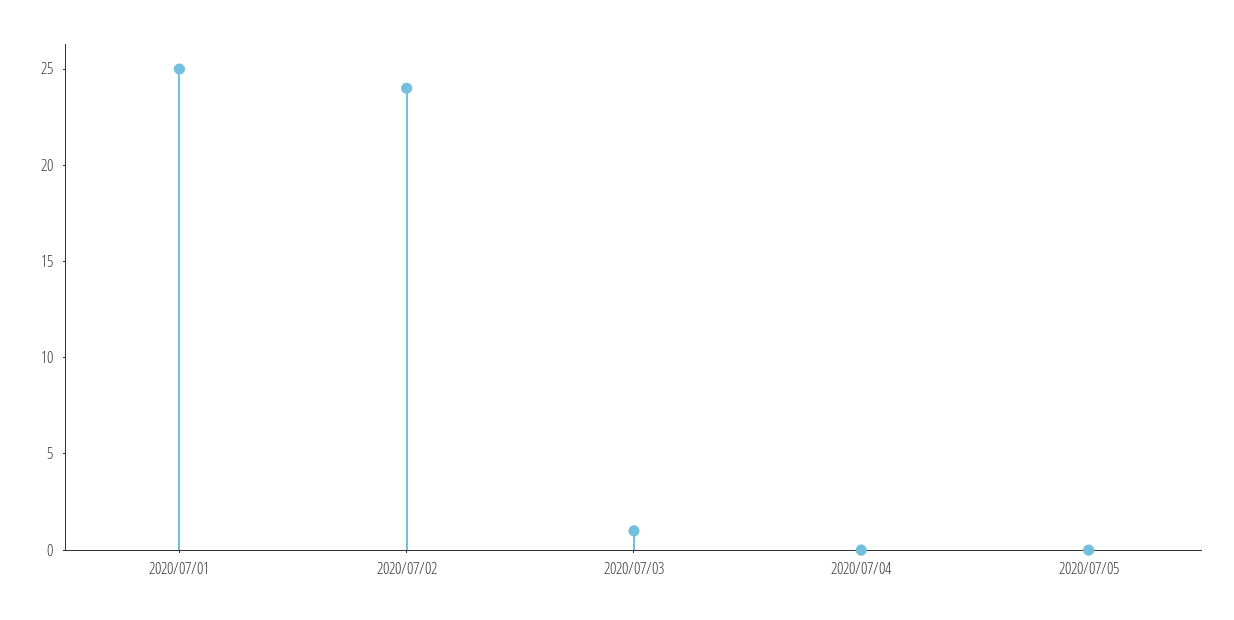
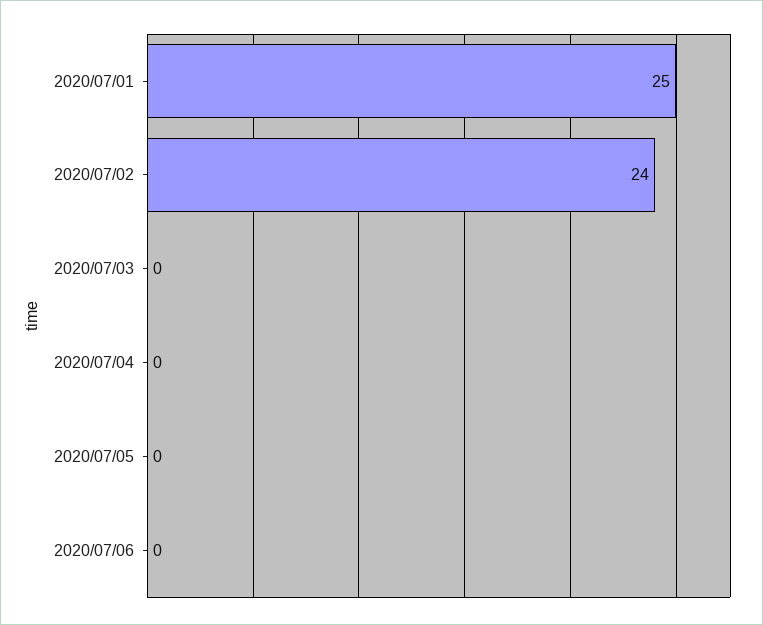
2020/07/03: 1 -> 0
2020/07/06: none -> 0

